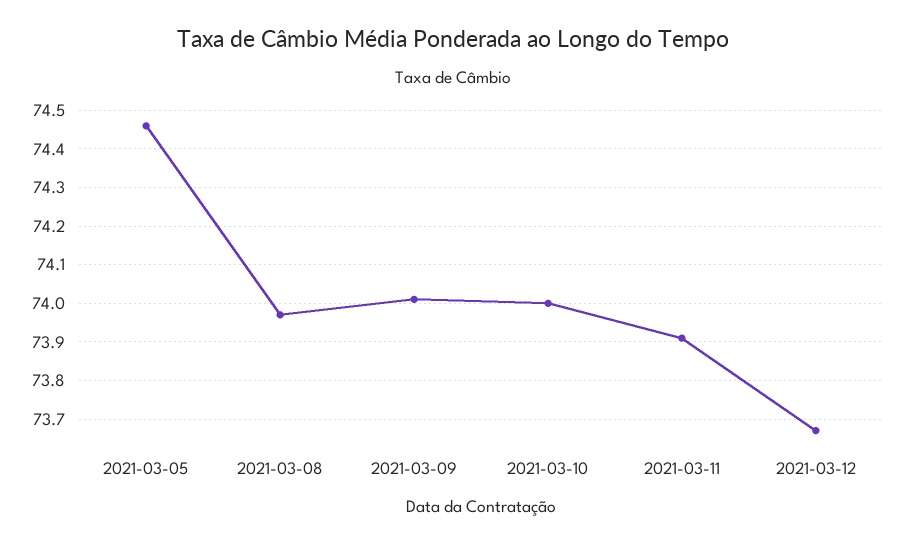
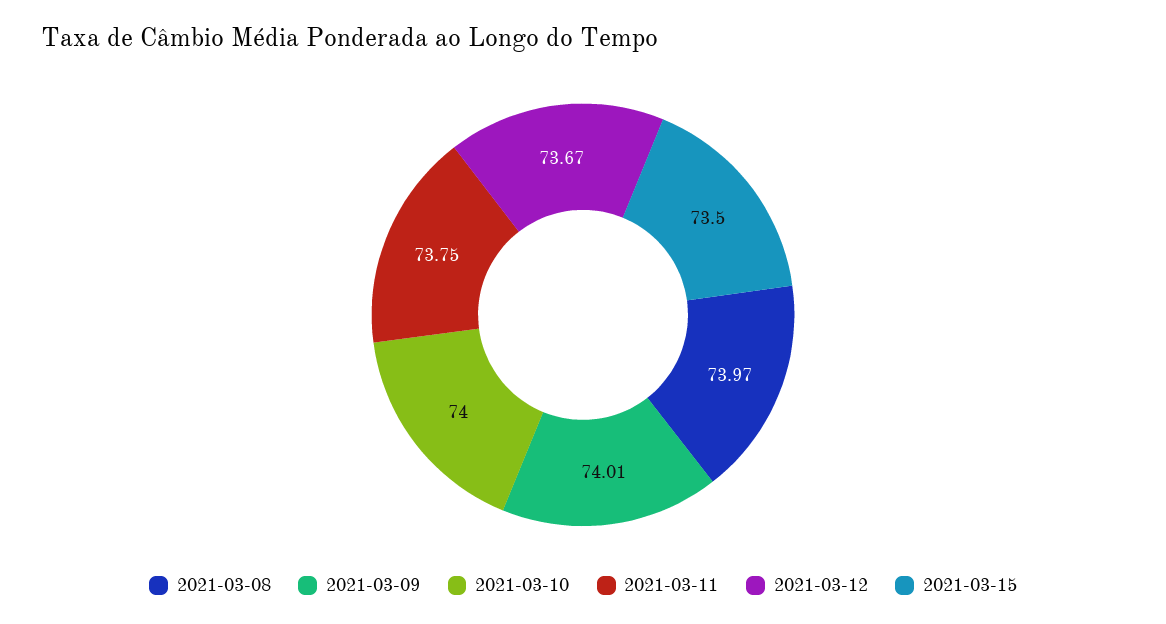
2021-03-05: 74.45 -> none
2021-03-11: 73.9 -> 73.75
2021-03-15: none -> 73.5

